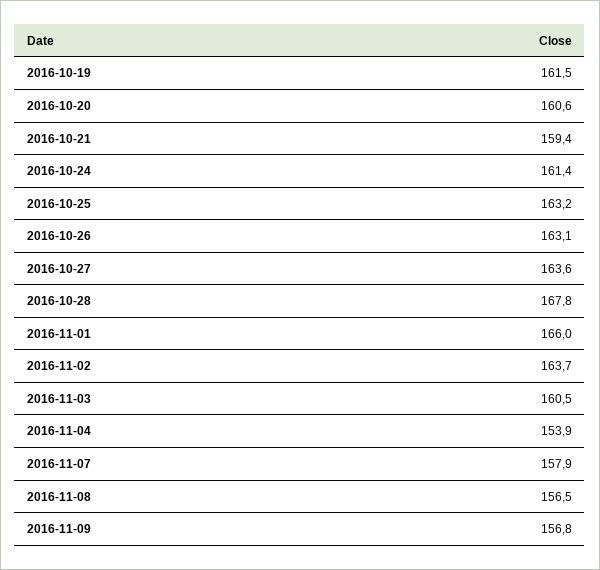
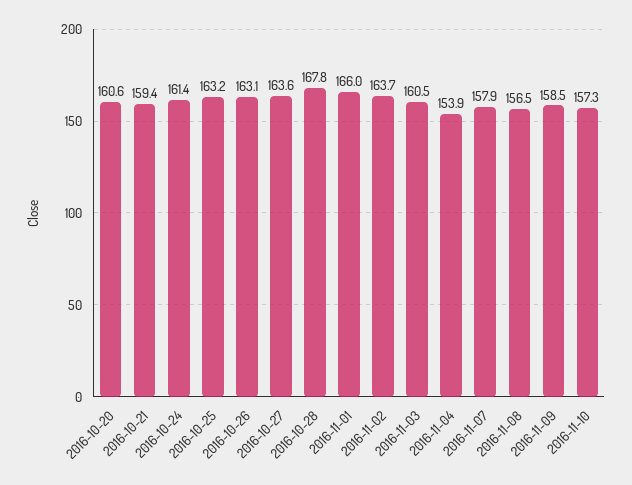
2016-10-19: 161.5 -> none
2016-11-09: 156.8 -> 158.5
2016-11-10: none -> 157.3

